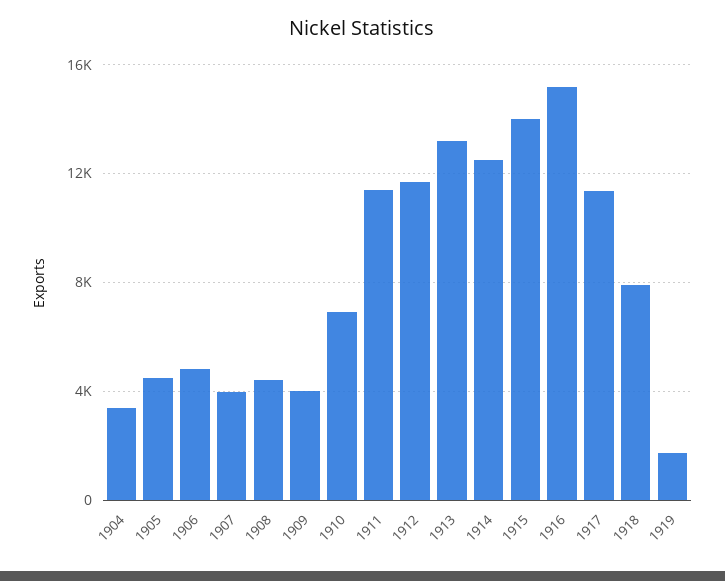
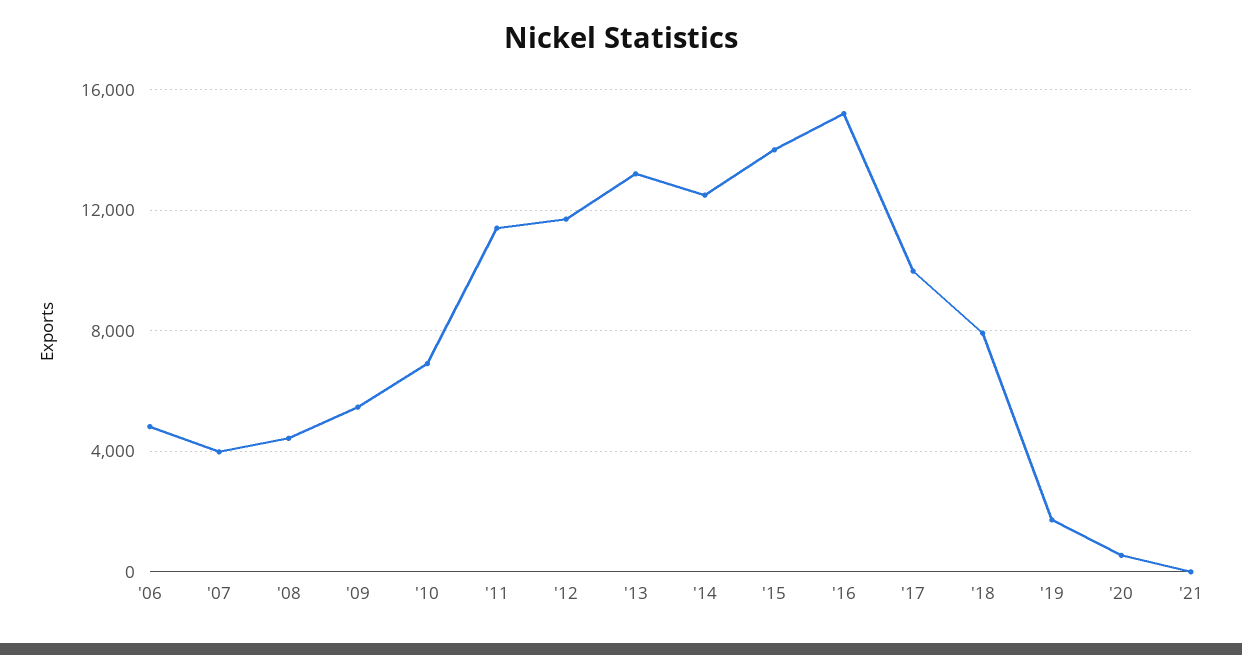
1904: 3500 -> none
1905: 4500 -> none
1909: 4000 -> 5500
1917: 11500 -> 10000
'20: none -> 500
'21: none -> 0

